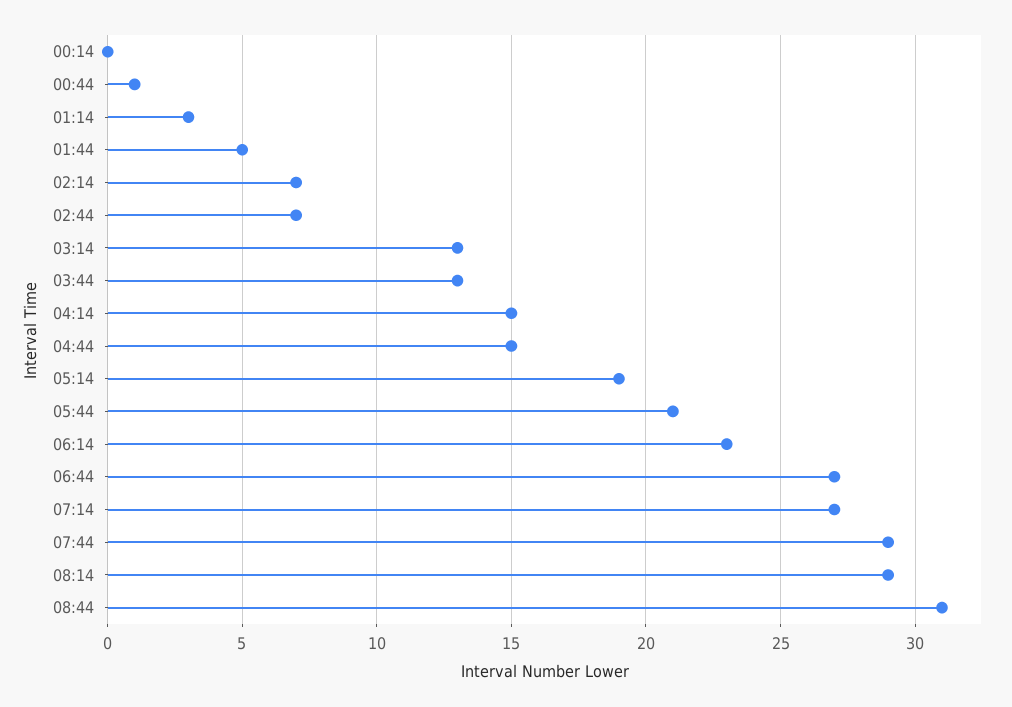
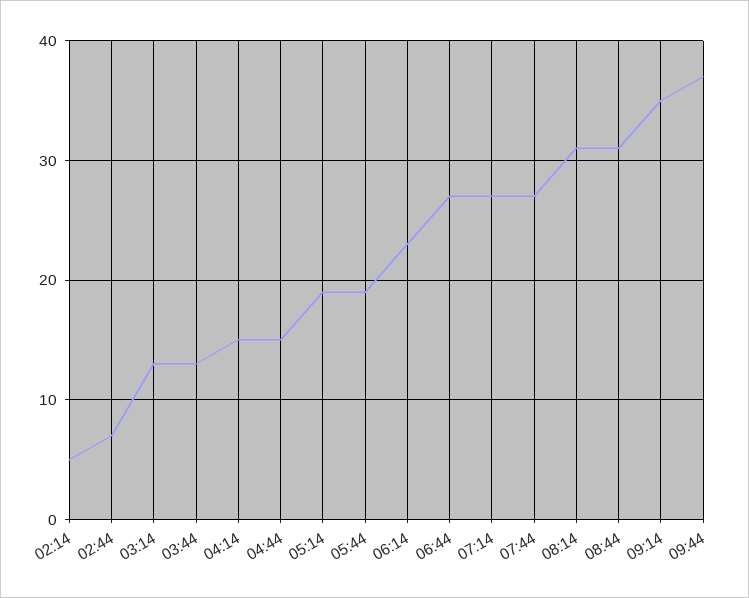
00:14: 0 -> none
00:44: 1 -> none
01:14: 3 -> none
01:44: 5 -> none
02:14: 7 -> 5
05:44: 21 -> 19
07:44: 29 -> 27
08:14: 29 -> 31
09:14: none -> 35
09:44: none -> 37

